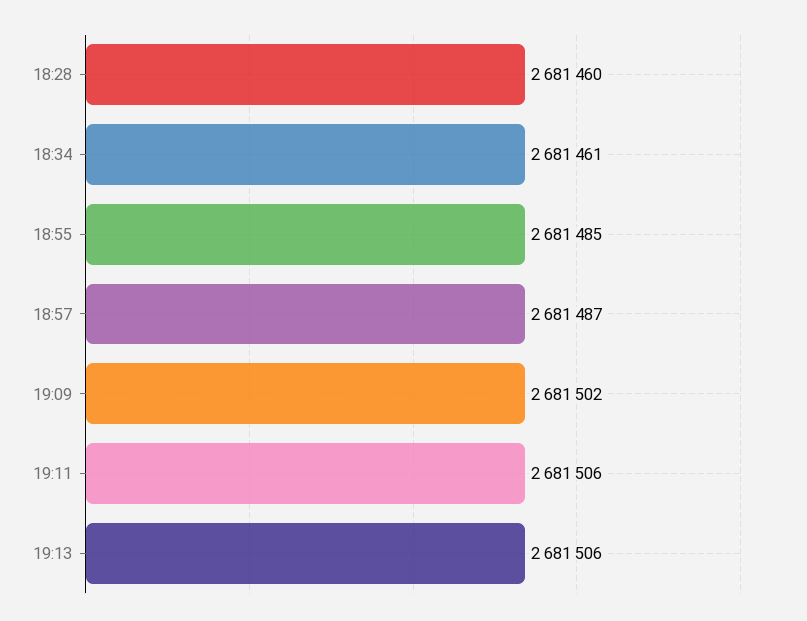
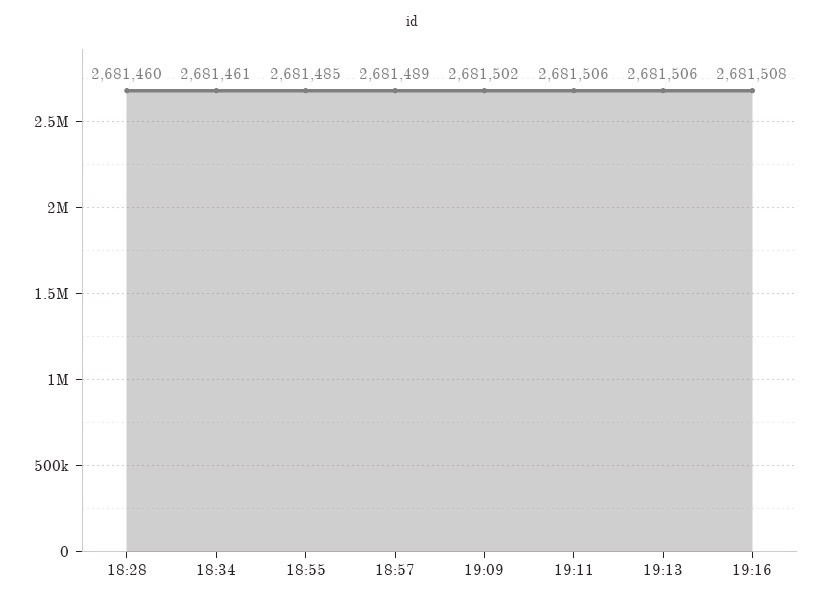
18:57: 2681487 -> 2681489
19:16: none -> 2681508

